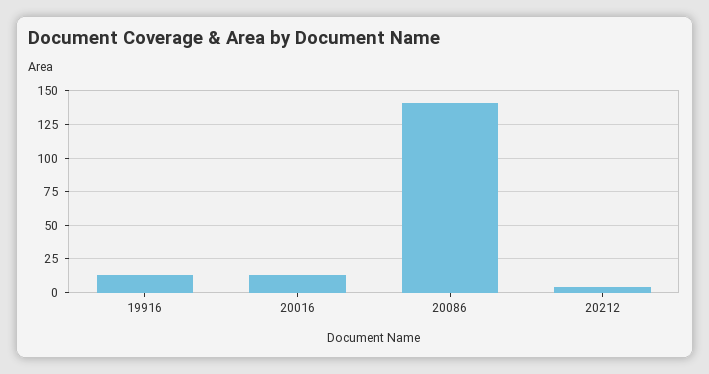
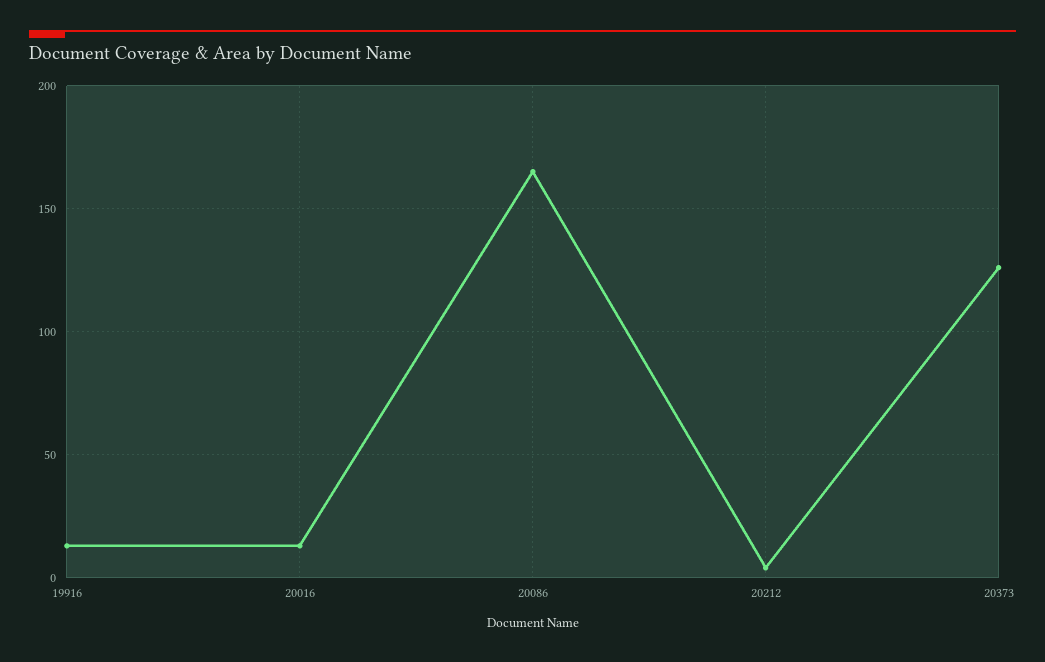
20086: 140 -> 165
20373: none -> 125

